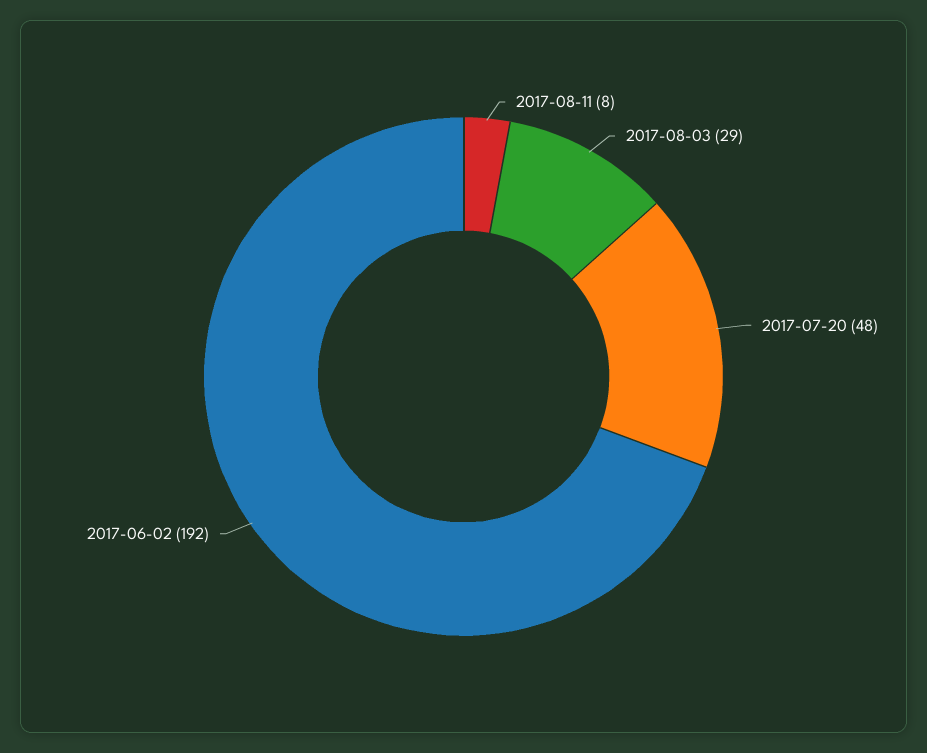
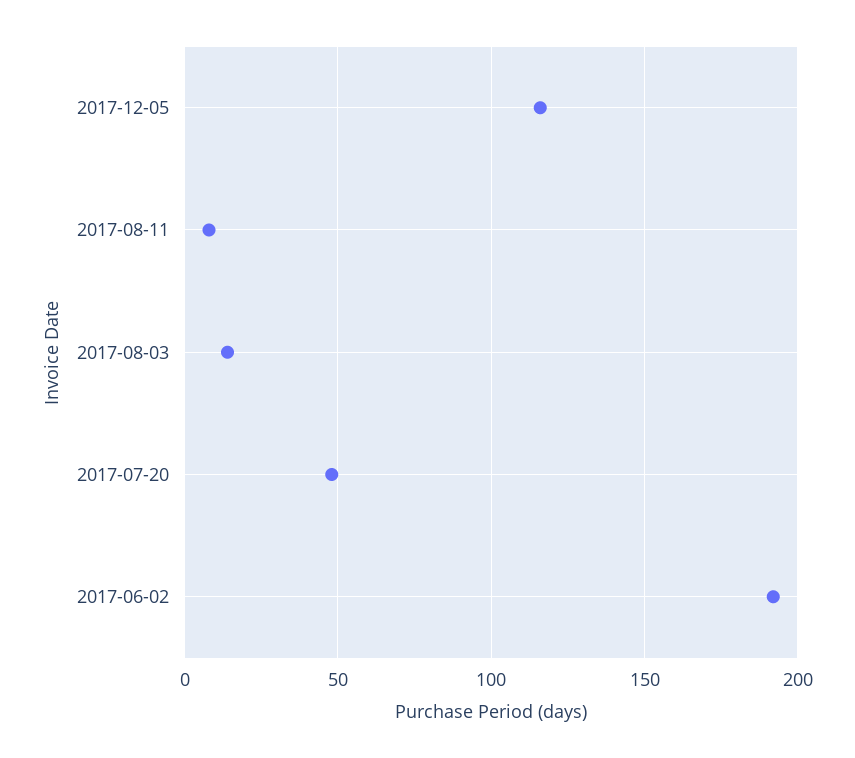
2017-08-03: 29 -> 15
2017-12-05: none -> 115

